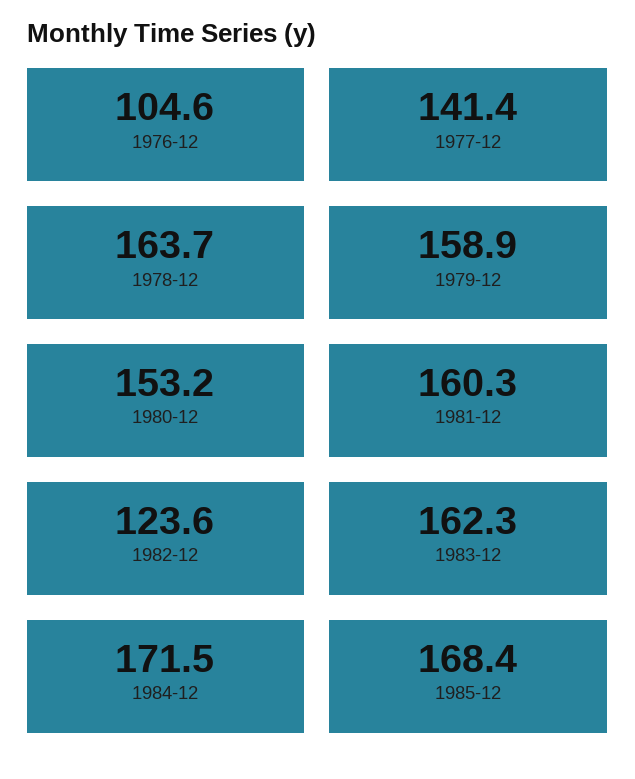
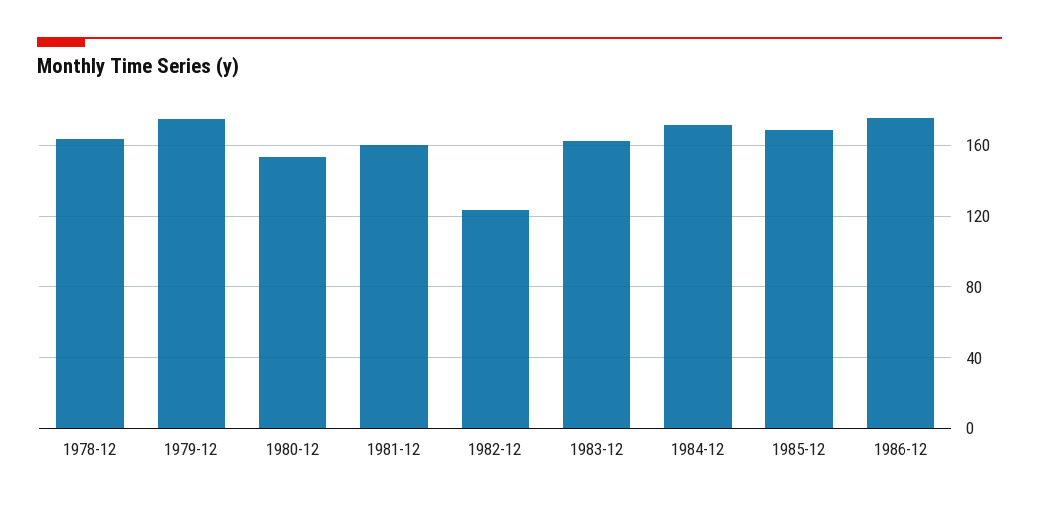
1976-12: 104.6 -> none
1977-12: 141.4 -> none
1979-12: 158.9 -> 175
1986-12: none -> 175

